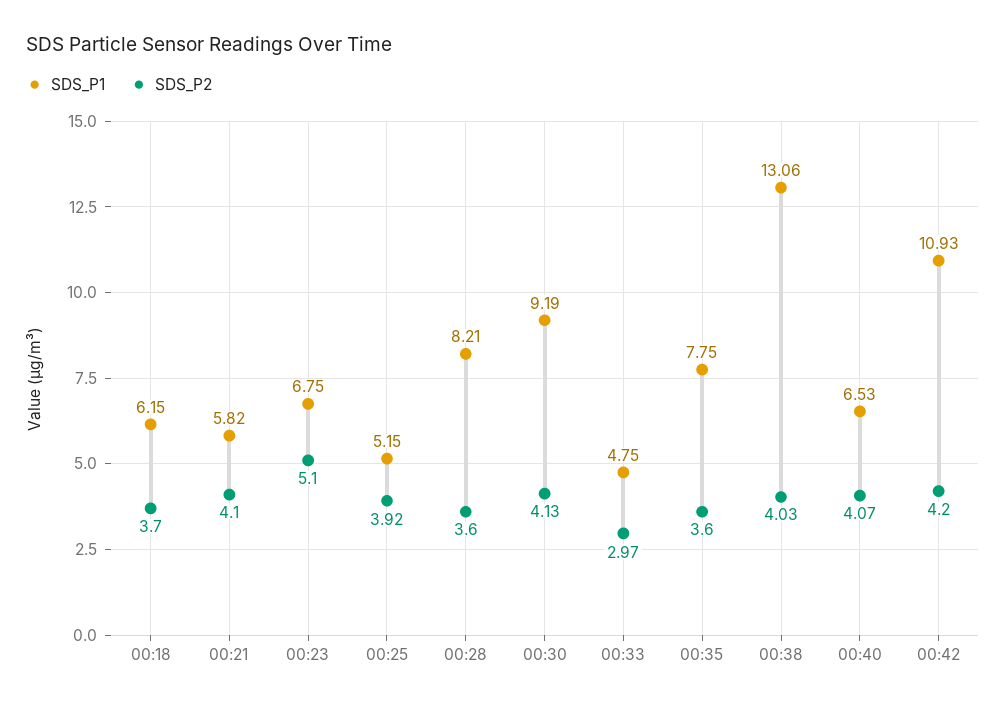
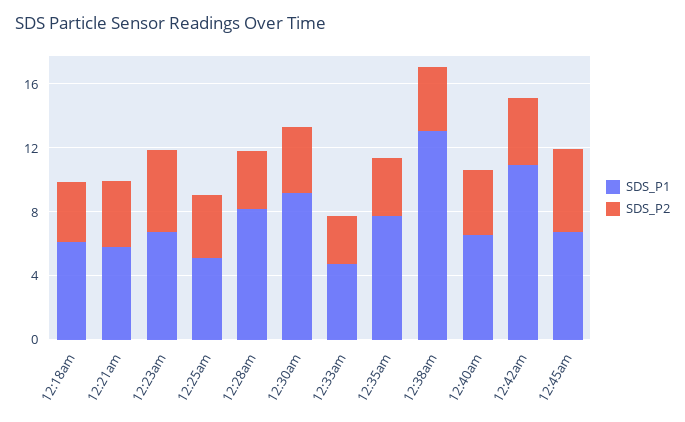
SDS_P1, 12:45am: none -> 7
SDS_P2, 12:45am: none -> 5

